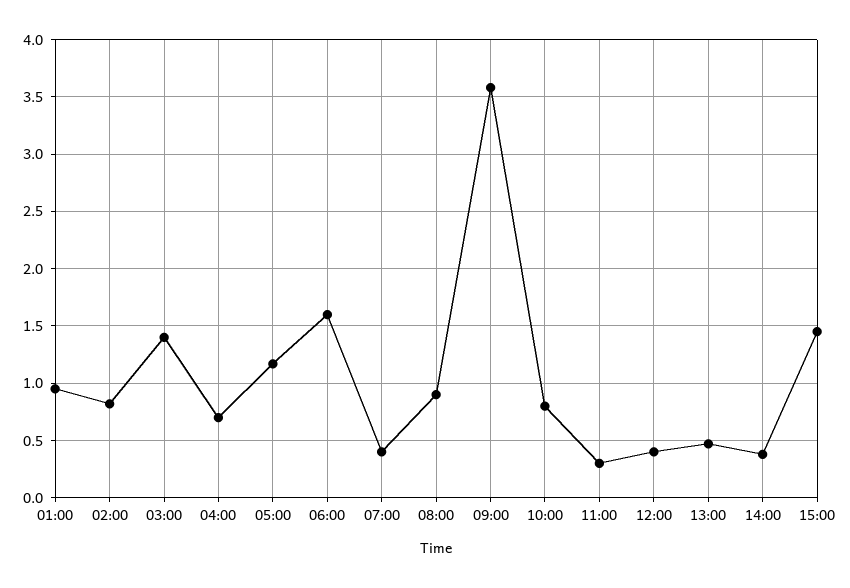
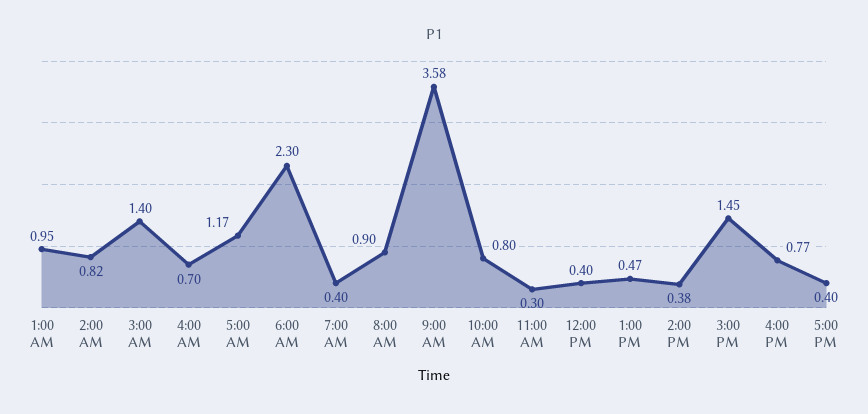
06:00: 1.6 -> 2.3
4:00 PM: none -> 0.77
5:00 PM: none -> 0.4

